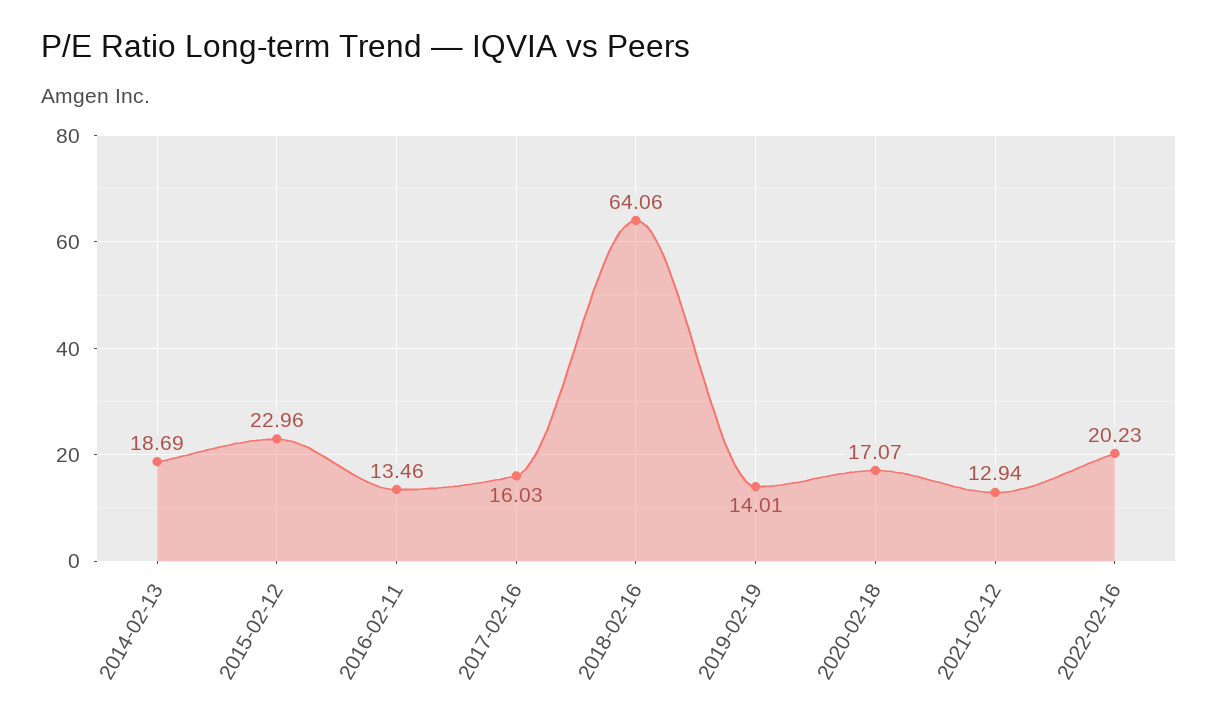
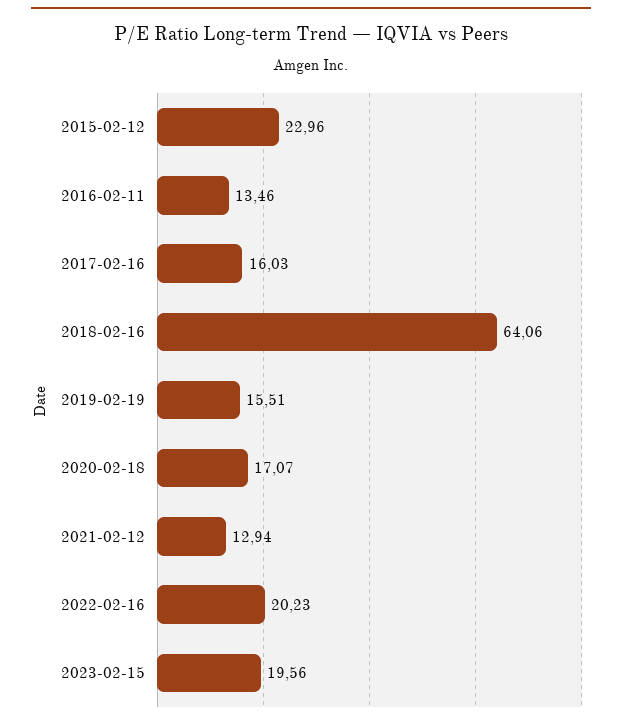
2014-02-13: 18.69 -> none
2019-02-19: 14.01 -> 15.51
2023-02-15: none -> 19.56

